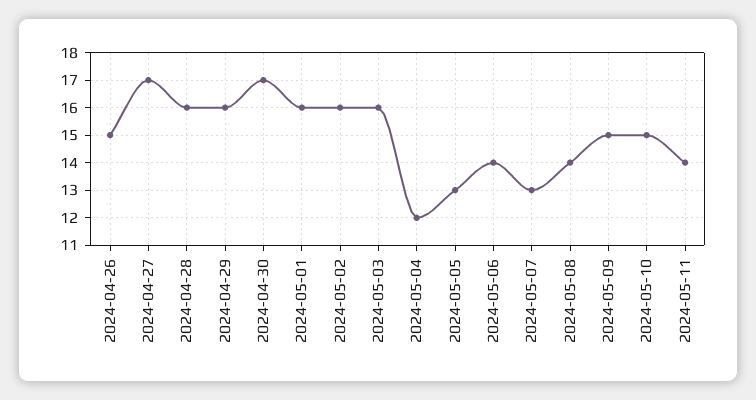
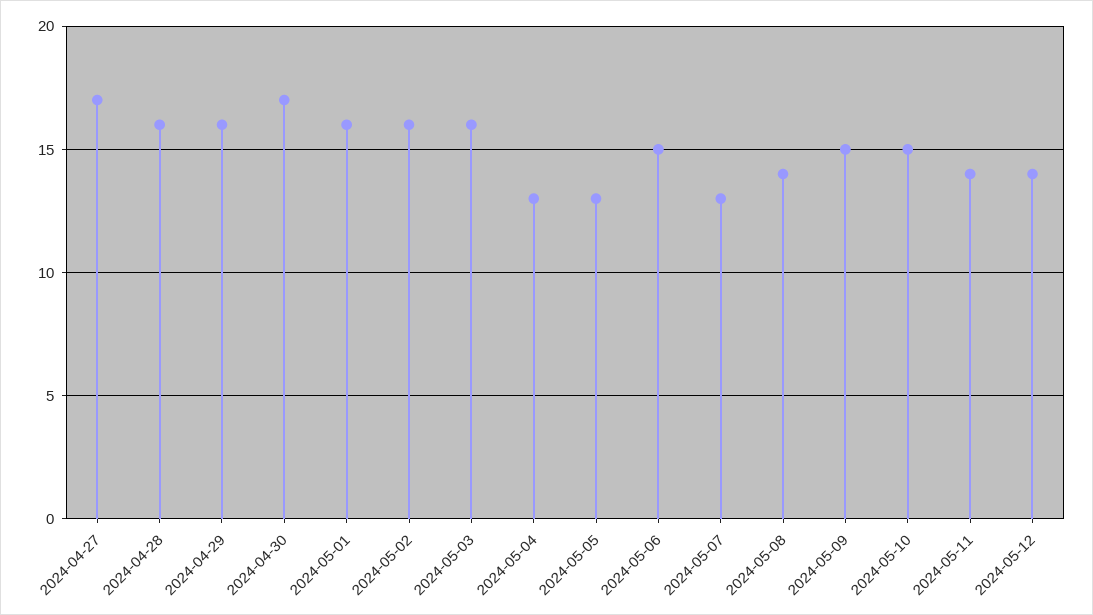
2024-04-26: 15 -> none
2024-05-04: 12 -> 13
2024-05-06: 14 -> 15
2024-05-12: none -> 14

